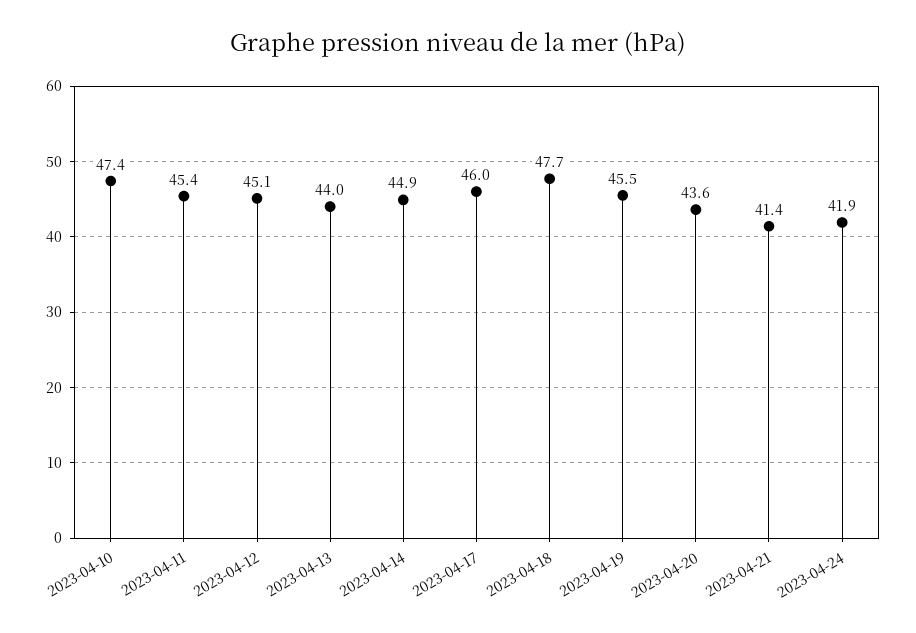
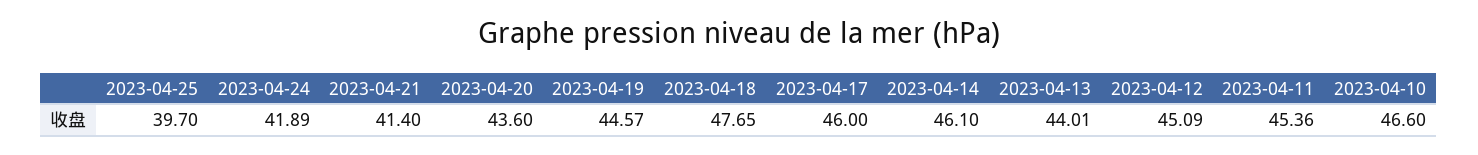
2023-04-10: 47.4 -> 46.6
2023-04-14: 44.9 -> 46.1
2023-04-19: 45.5 -> 44.57
2023-04-25: none -> 39.7

